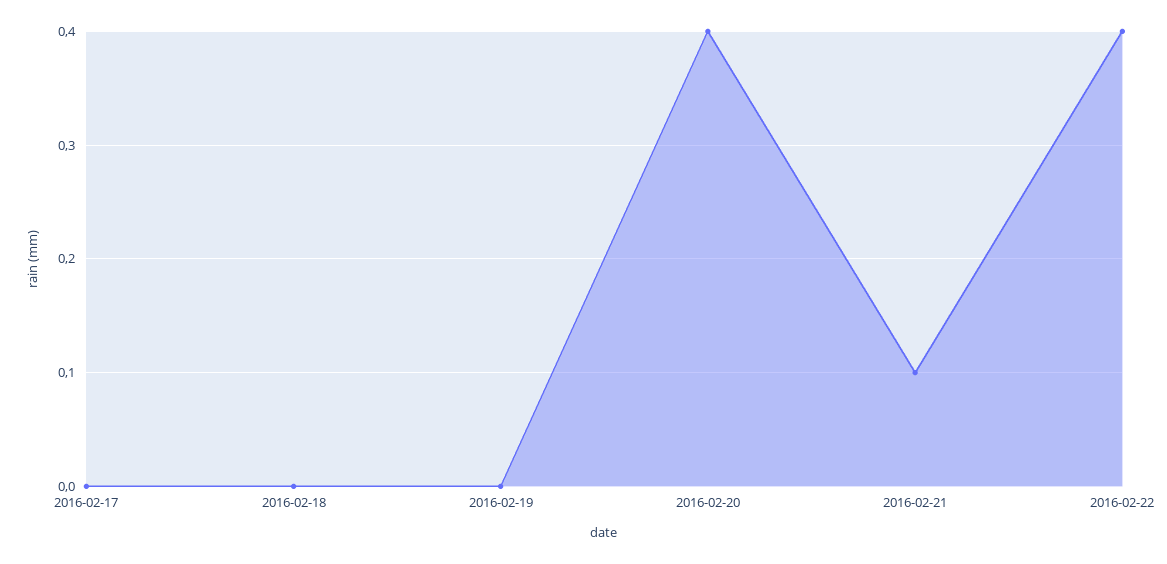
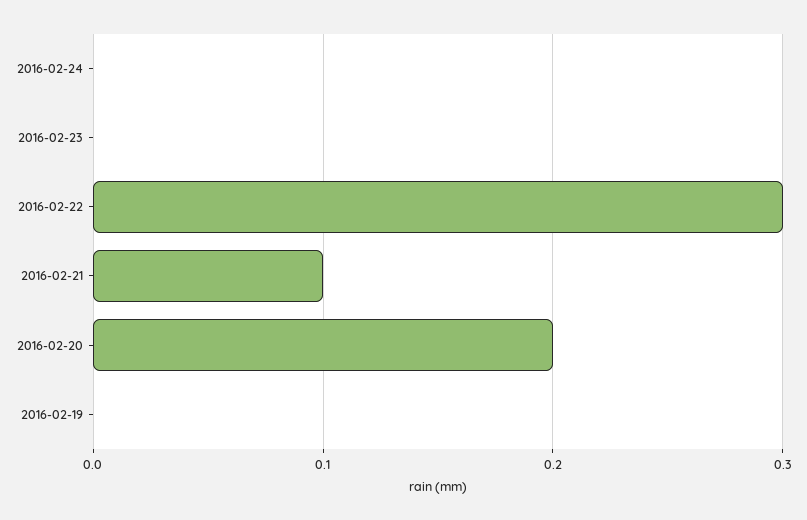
2016-02-17: 0 -> none
2016-02-18: 0 -> none
2016-02-20: 0.4 -> 0.2
2016-02-22: 0.4 -> 0.3
2016-02-24: none -> 0
2016-02-23: none -> 0

